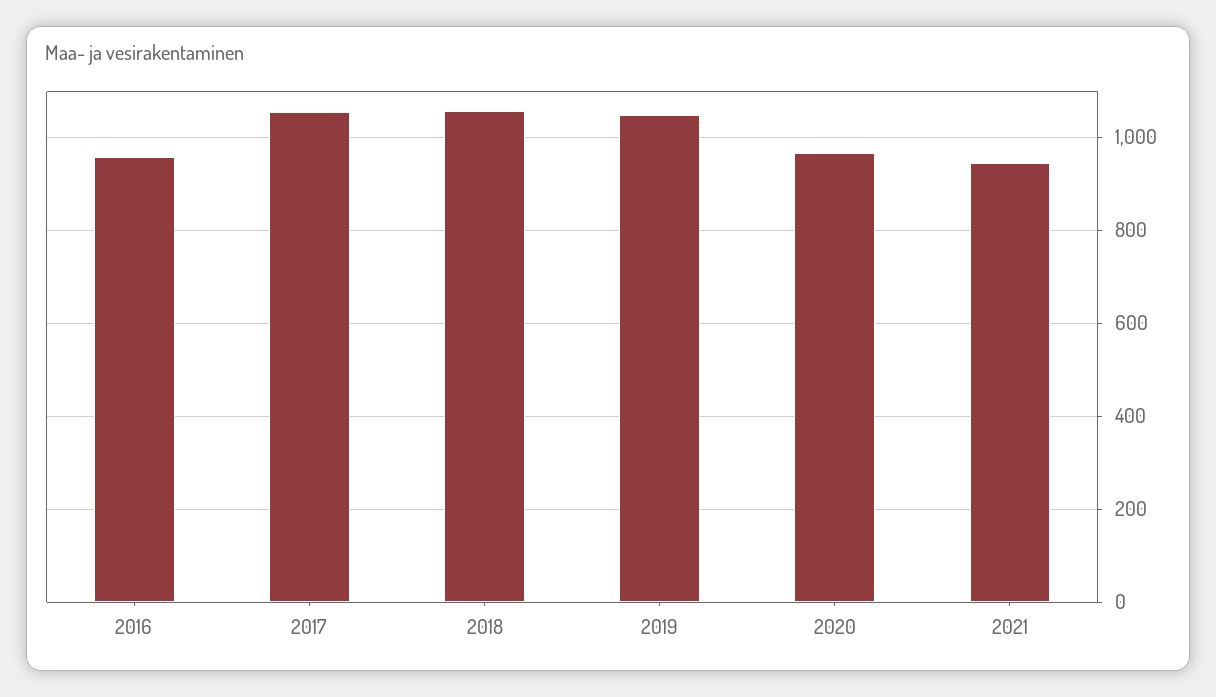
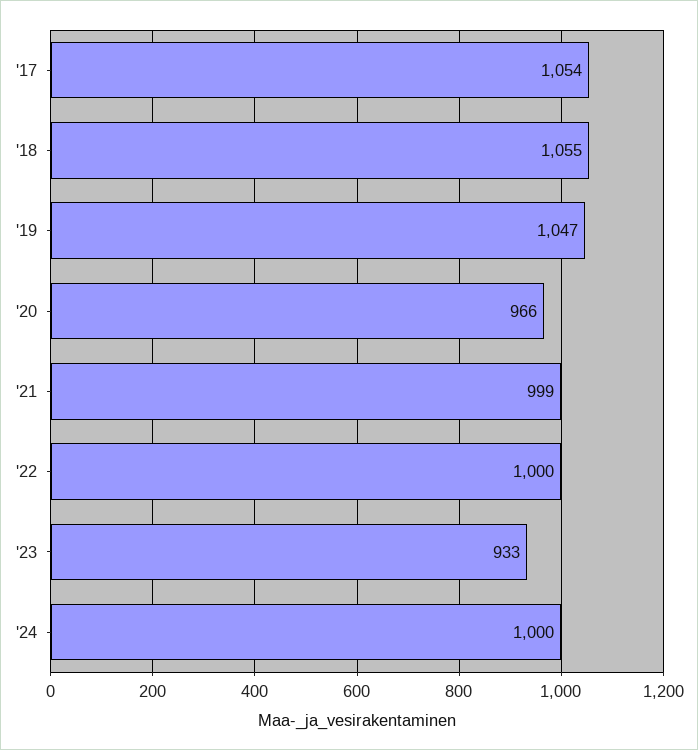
2016: 960 -> none
2021: 940 -> 999
'22: none -> 1000
'23: none -> 933
'24: none -> 1000

